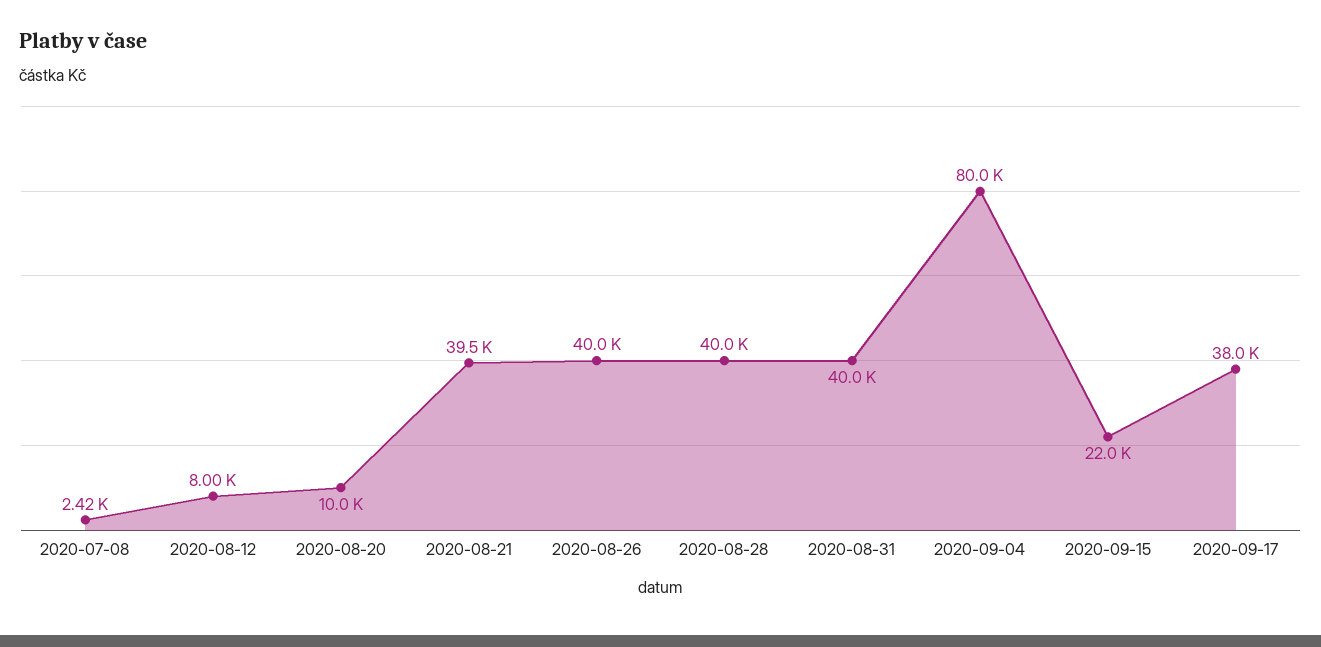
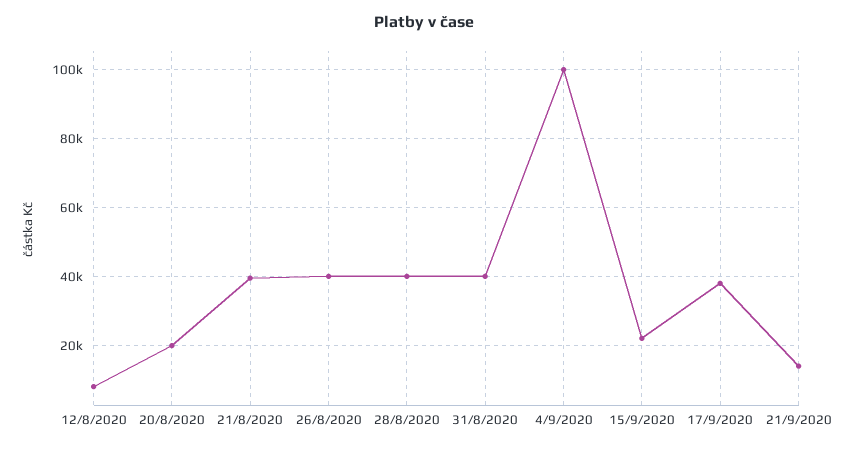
2020-07-08: 2420 -> none
2020-08-20: 10000 -> 20000
2020-09-04: 80000 -> 100000
21/9/2020: none -> 14000

